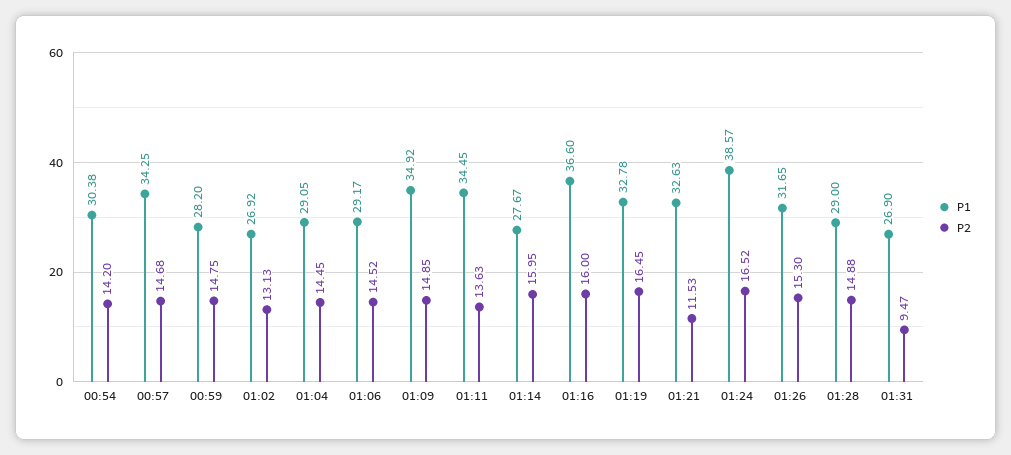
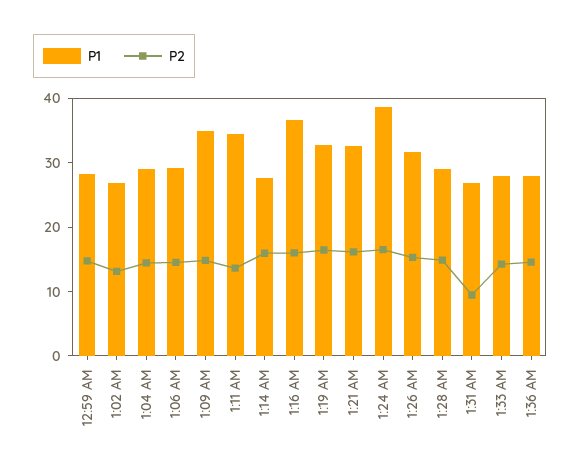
P1, 00:54: 30.38 -> none
P2, 00:54: 14.2 -> none
P1, 00:57: 34.25 -> none
P2, 00:57: 14.68 -> none
P2, 01:21: 11.53 -> 16
P1, 1:33 AM: none -> 28
P2, 1:33 AM: none -> 14
P1, 1:36 AM: none -> 28
P2, 1:36 AM: none -> 14

